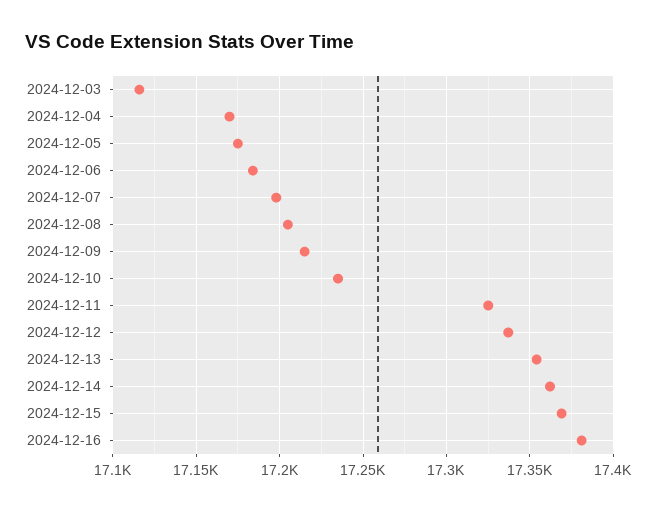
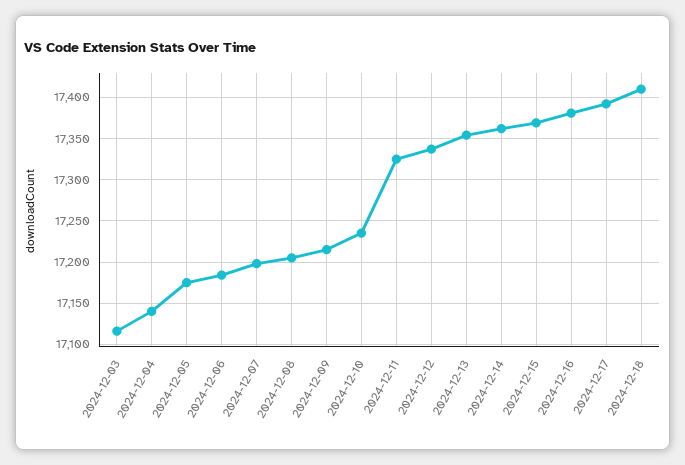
2024-12-04: 17170 -> 17140
2024-12-17: none -> 17390
2024-12-18: none -> 17410

